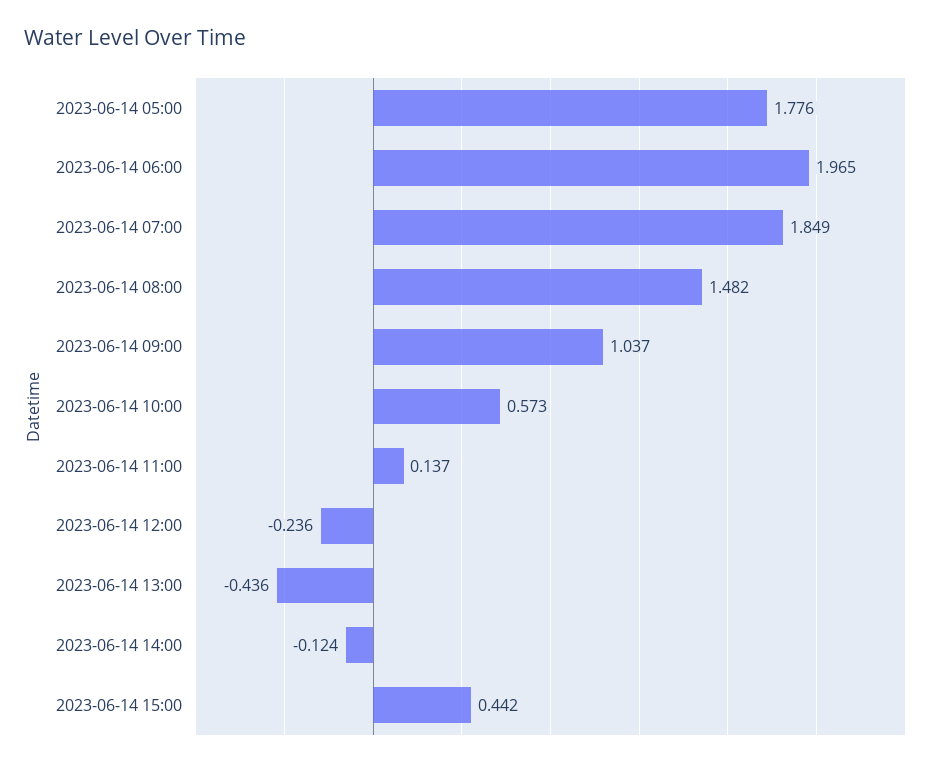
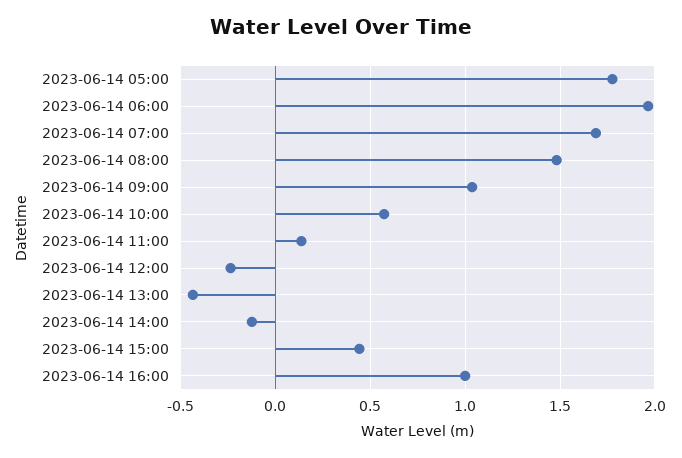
2023-06-14 07:00: 1.849 -> 1.7
2023-06-14 16:00: none -> 1

